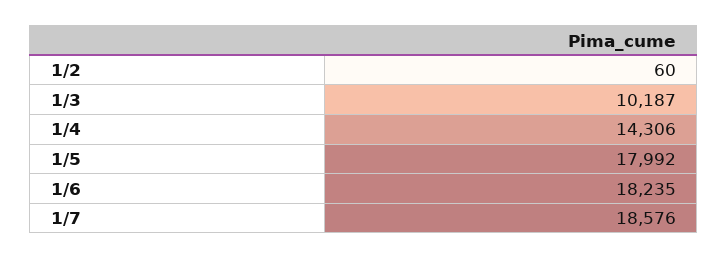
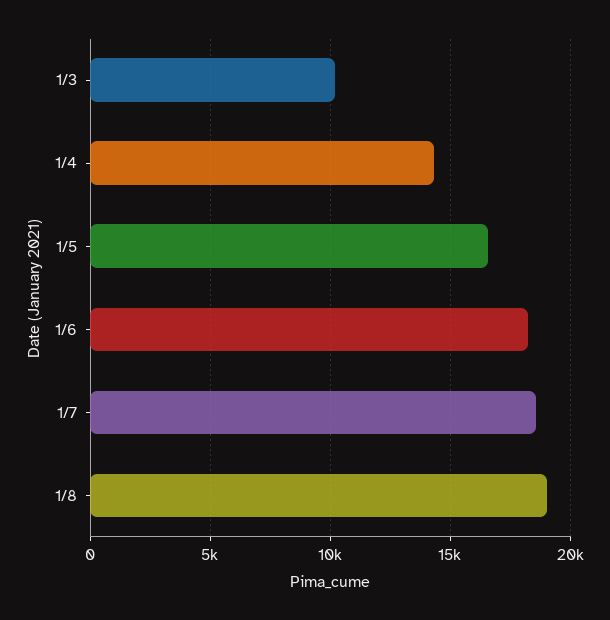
1/2: 60 -> none
1/5: 17992 -> 16500
1/8: none -> 19000

